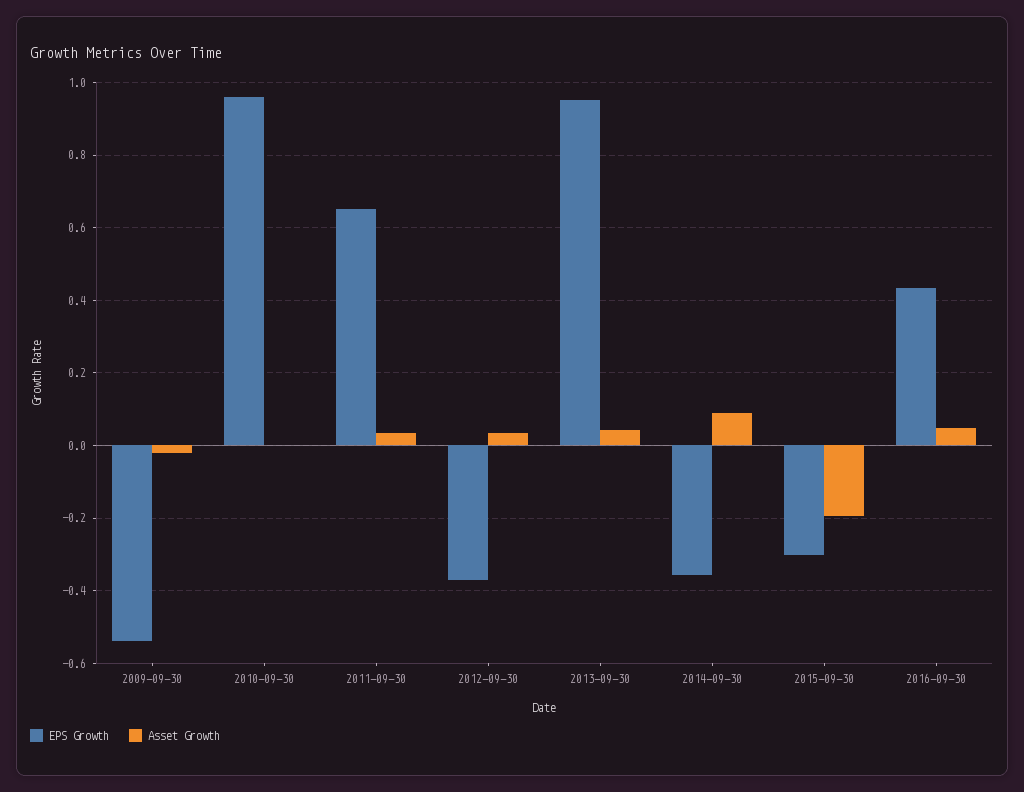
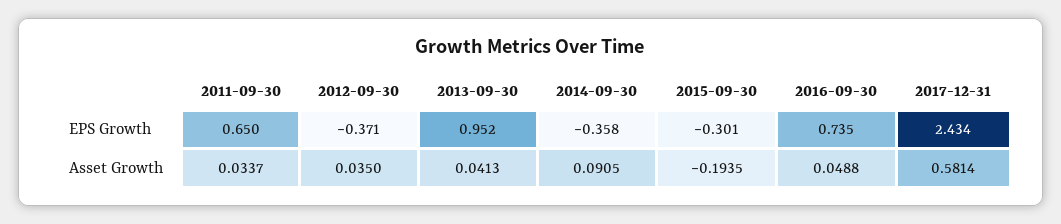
EPS Growth, 2009-09-30: -0.54 -> none
Asset Growth, 2009-09-30: -0.02 -> none
EPS Growth, 2010-09-30: 0.96 -> none
Asset Growth, 2010-09-30: 0 -> none
EPS Growth, 2016-09-30: 0.44 -> 0.735
EPS Growth, 2017-12-31: none -> 2.434
Asset Growth, 2017-12-31: none -> 0.5814

